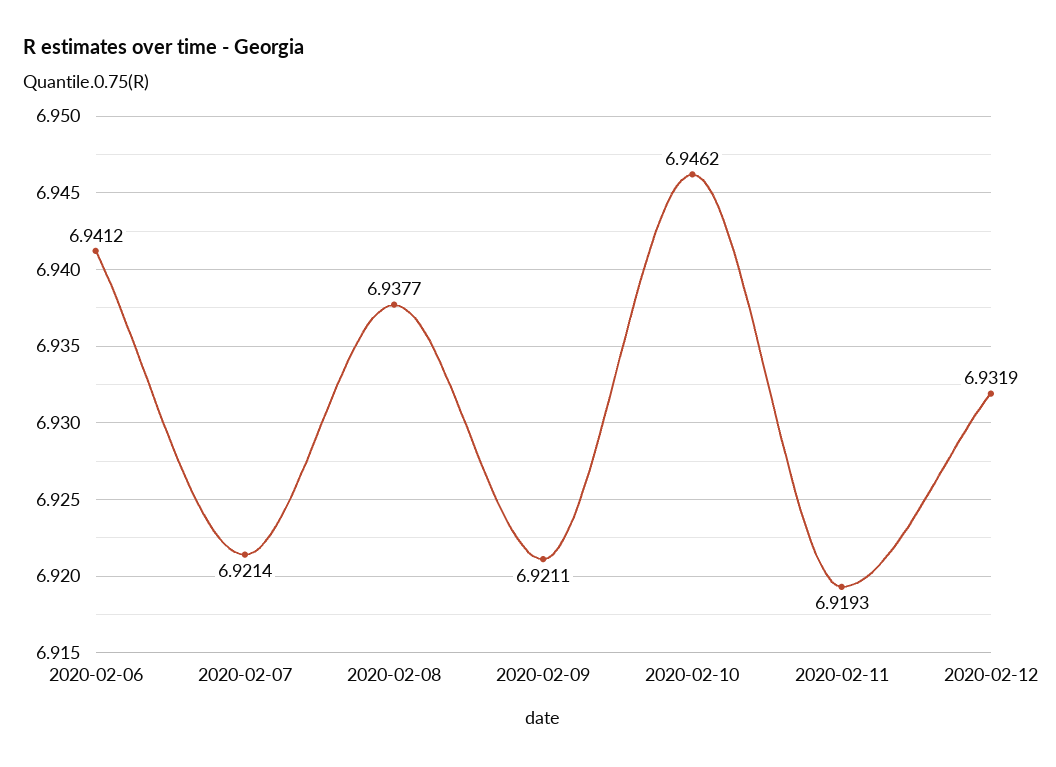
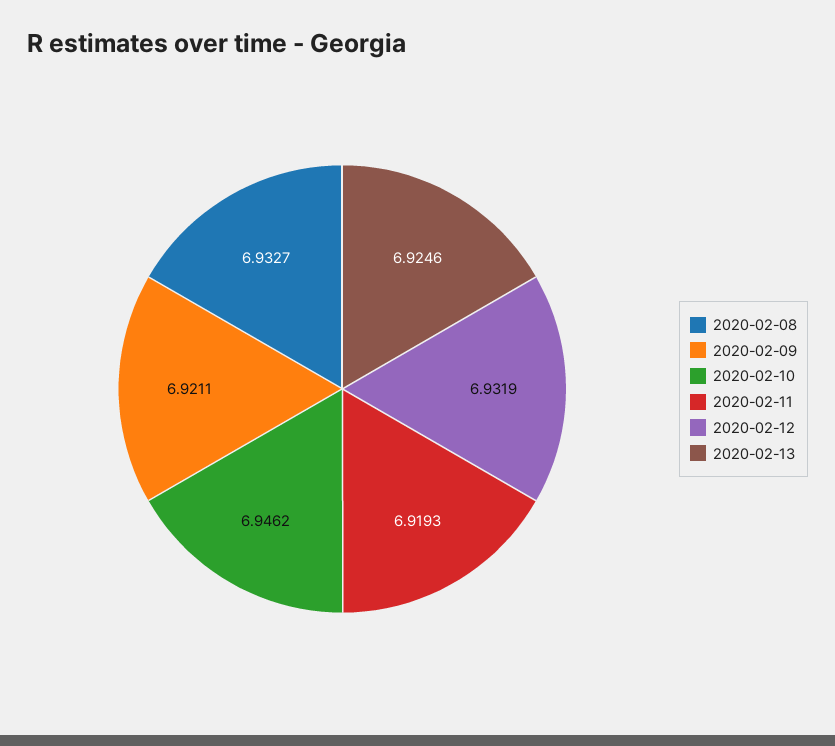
2020-02-06: 6.9412 -> none
2020-02-07: 6.9214 -> none
2020-02-08: 6.9377 -> 6.9327
2020-02-13: none -> 6.9246

